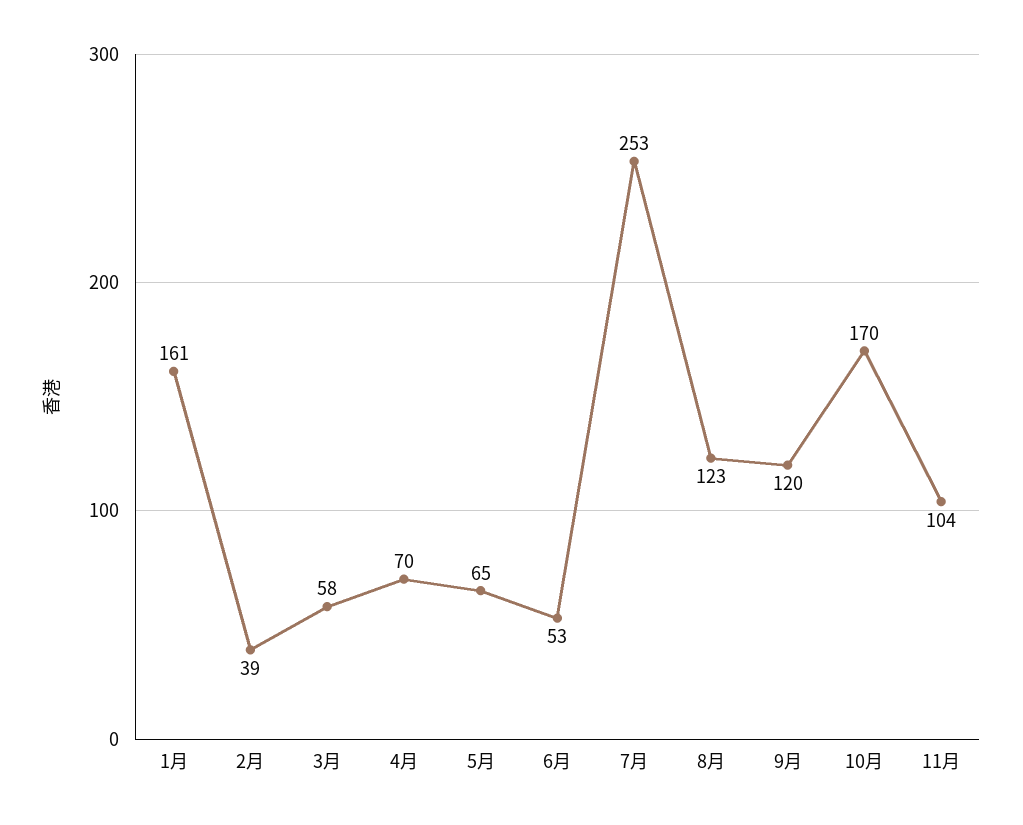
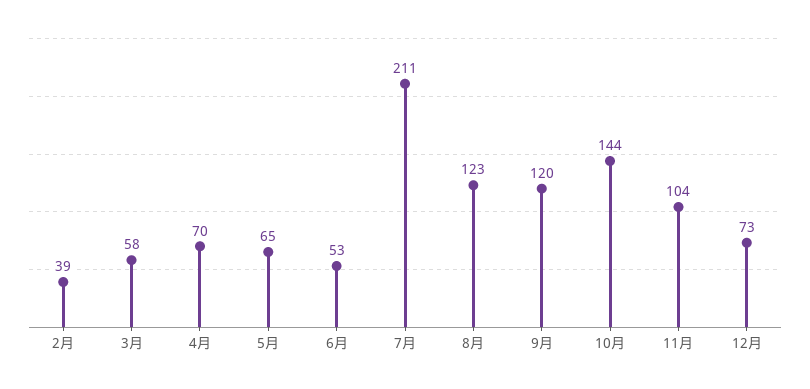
1月: 161 -> none
7月: 253 -> 211
10月: 170 -> 144
12月: none -> 73

